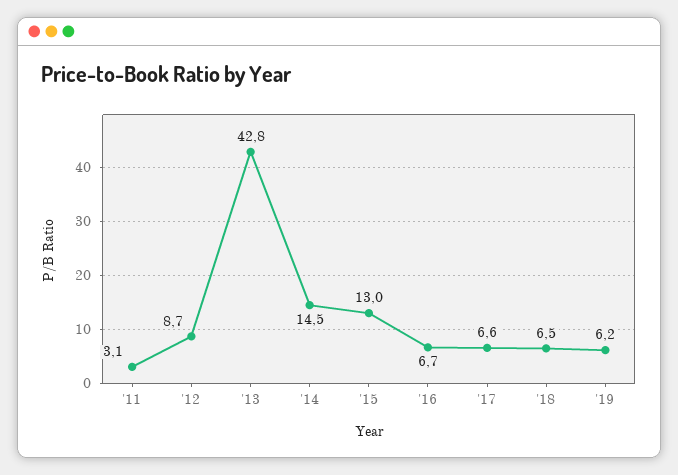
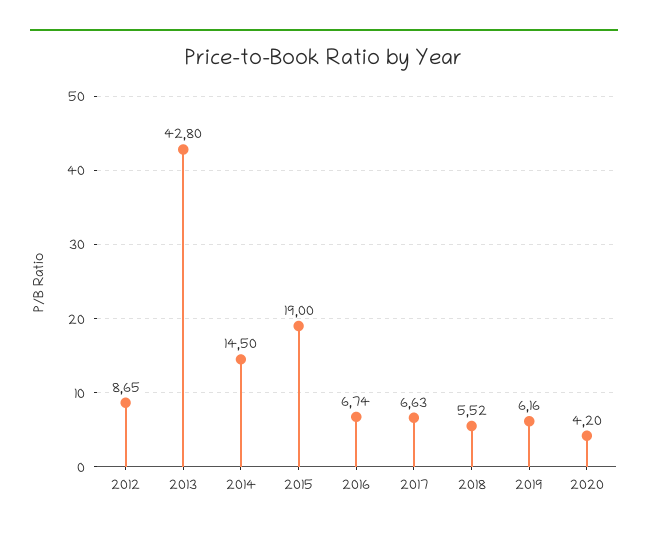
'11: 3.1 -> none
'15: 13 -> 19
'18: 6.5 -> 5.52
2020: none -> 4.2

